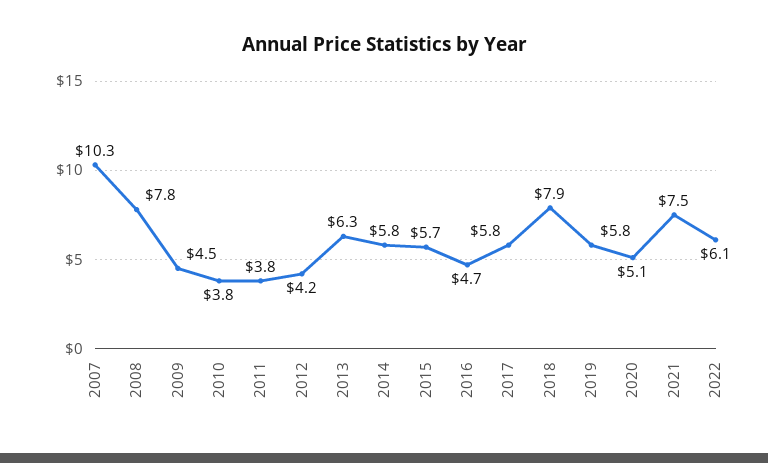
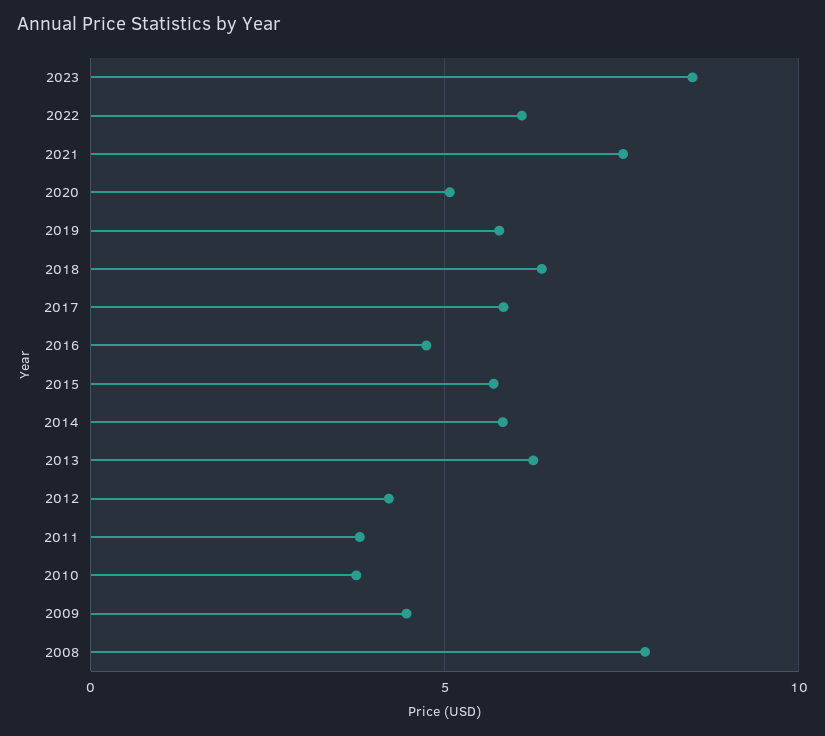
2007: 10.3 -> none
2018: 7.9 -> 6.5
2023: none -> 8.5

